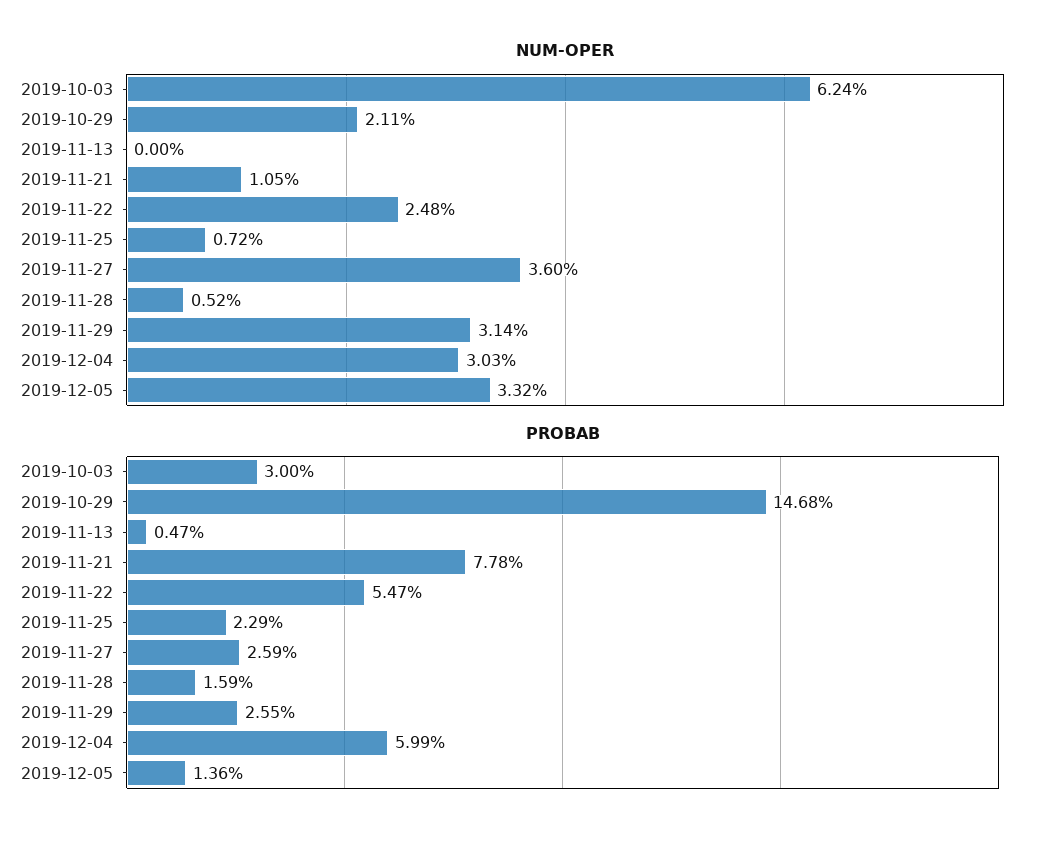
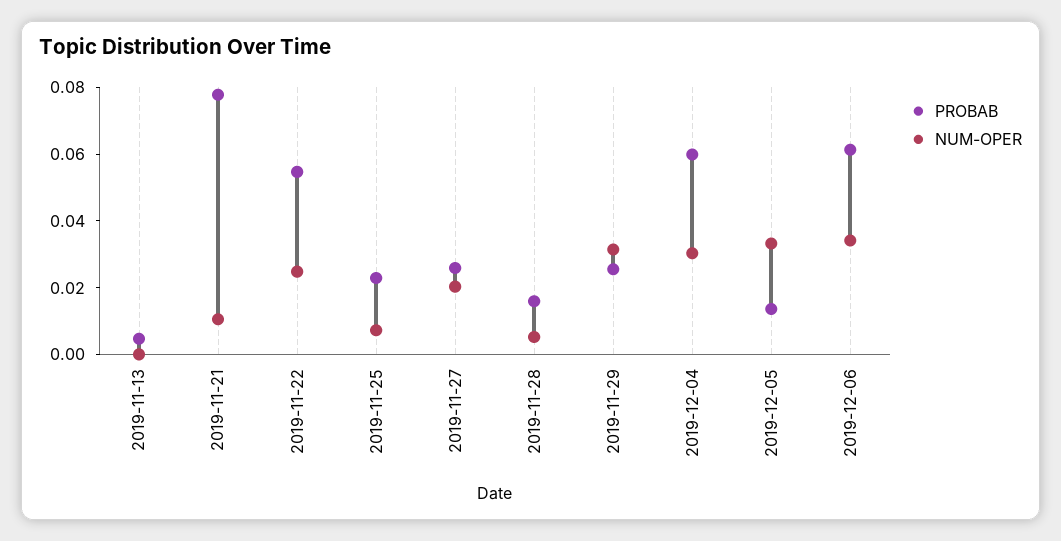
NUM-OPER, 2019-10-03: 0.0624 -> none
NUM-OPER, 2019-10-29: 0.0211 -> none
NUM-OPER, 2019-11-27: 0.036 -> 0.02
PROBAB, 2019-10-03: 0.03 -> none
PROBAB, 2019-10-29: 0.1468 -> none
PROBAB, 2019-12-06: none -> 0.06
NUM-OPER, 2019-12-06: none -> 0.035

